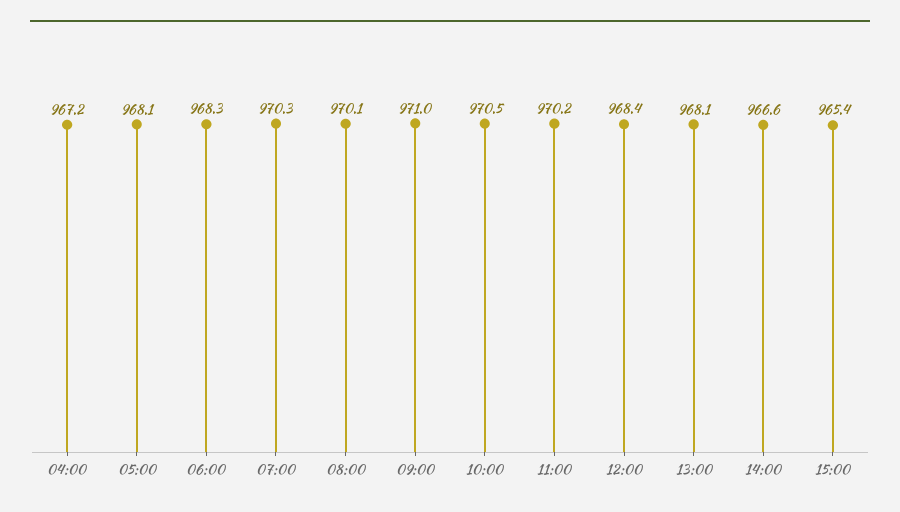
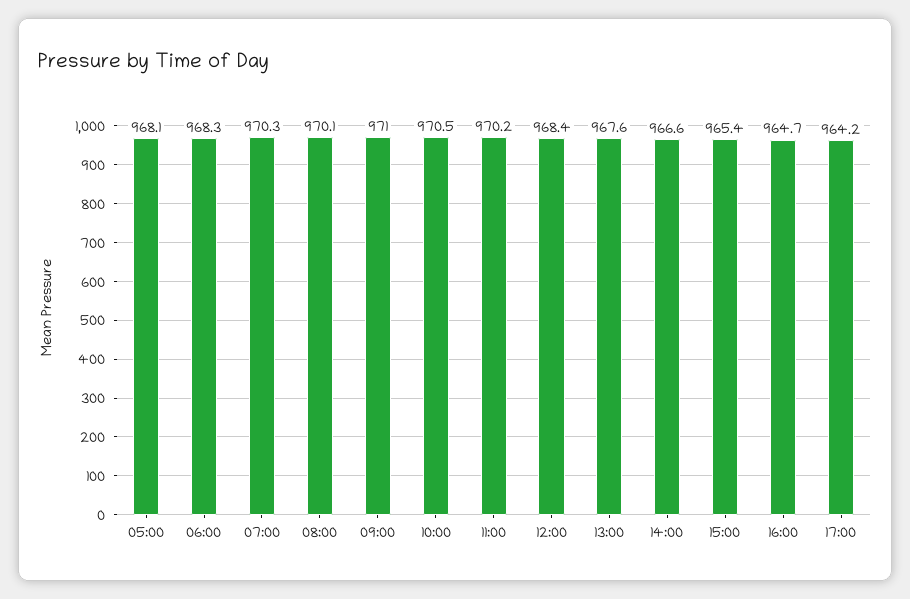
04:00: 967.2 -> none
13:00: 968.1 -> 967.6
16:00: none -> 964.7
17:00: none -> 964.2

